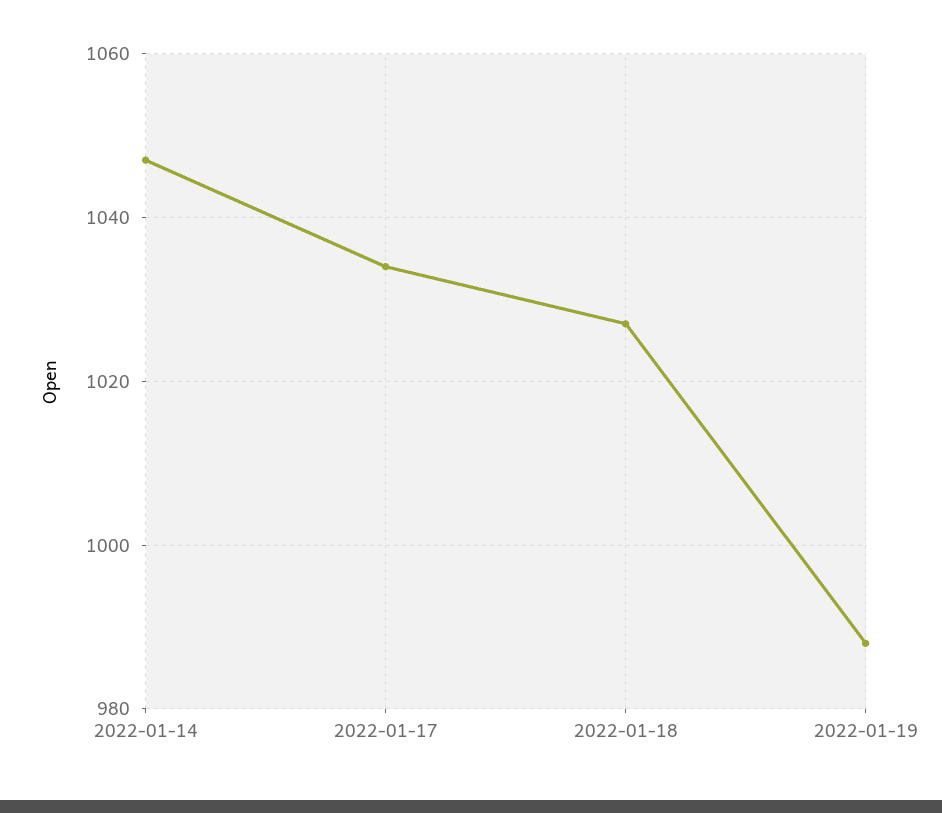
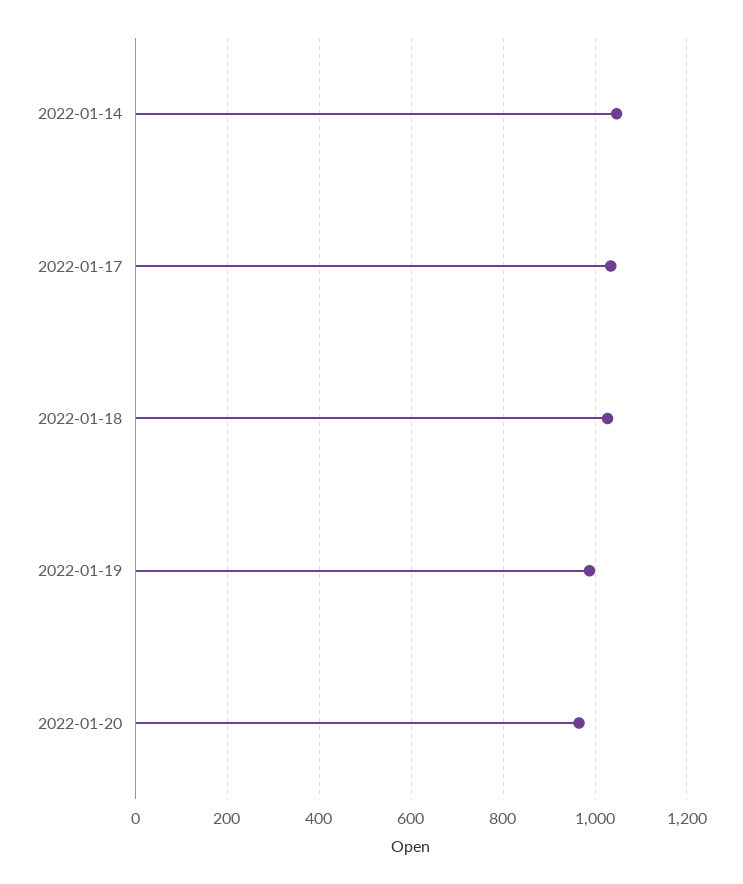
2022-01-20: none -> 960

